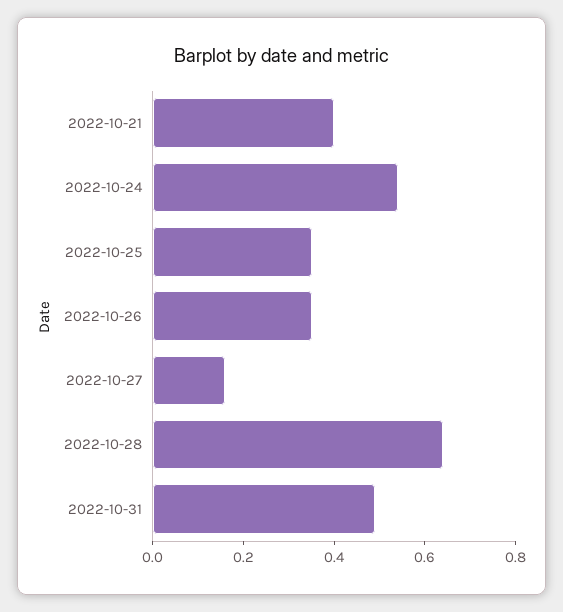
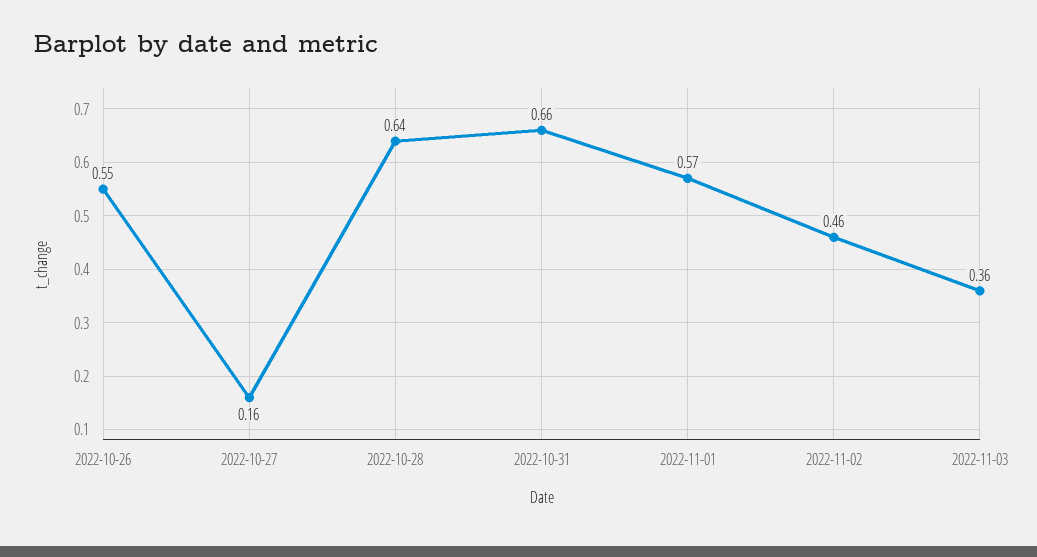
2022-10-21: 0.4 -> none
2022-10-24: 0.55 -> none
2022-10-25: 0.35 -> none
2022-10-26: 0.35 -> 0.55
2022-10-31: 0.5 -> 0.66
2022-11-01: none -> 0.57
2022-11-02: none -> 0.46
2022-11-03: none -> 0.36

